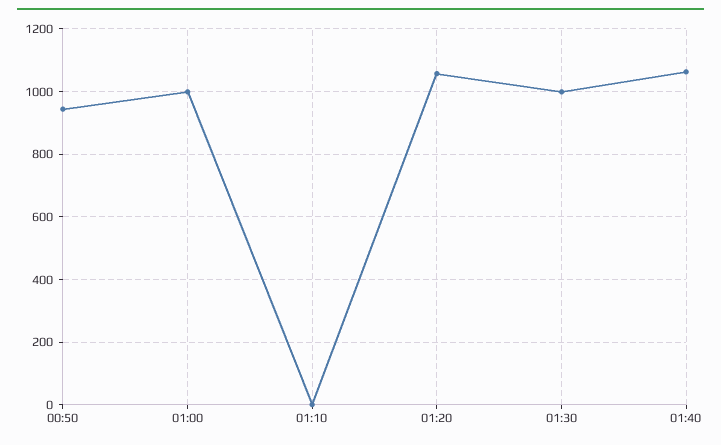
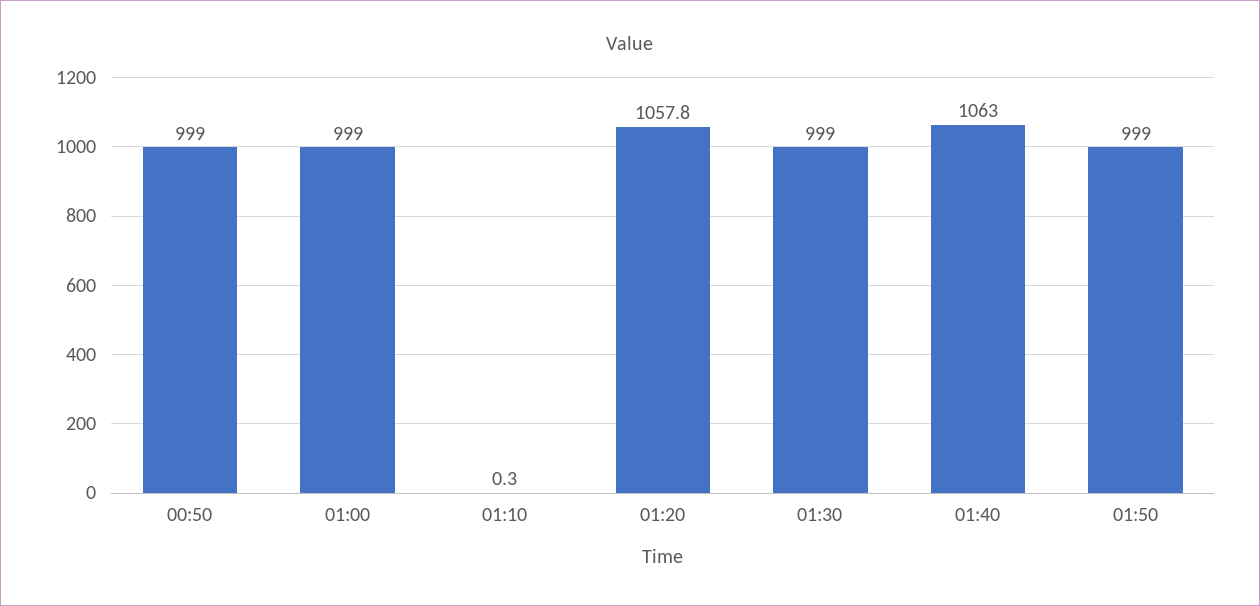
00:50: 940 -> 999
01:50: none -> 999

